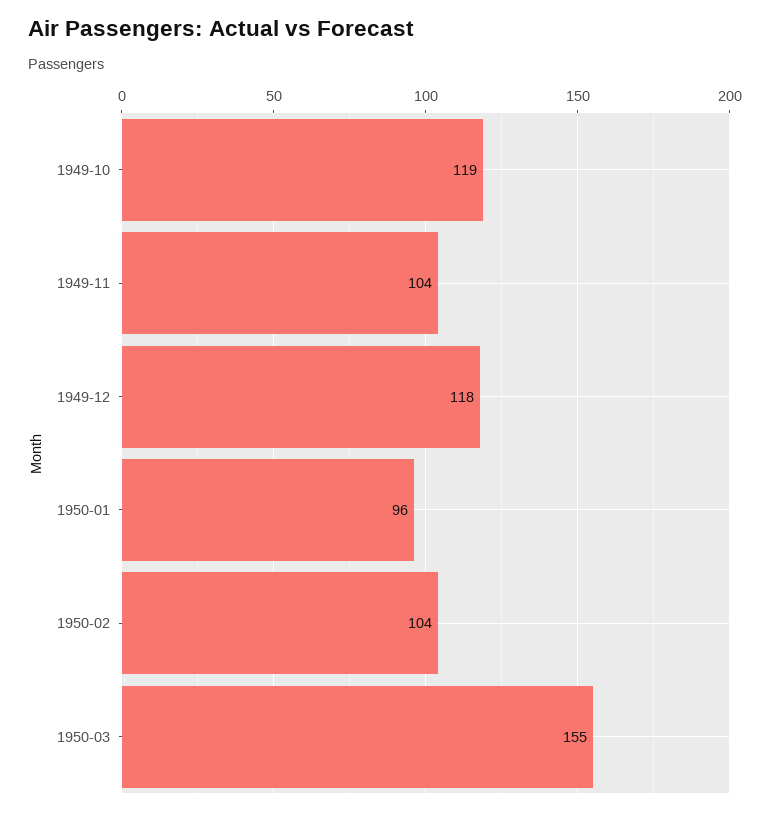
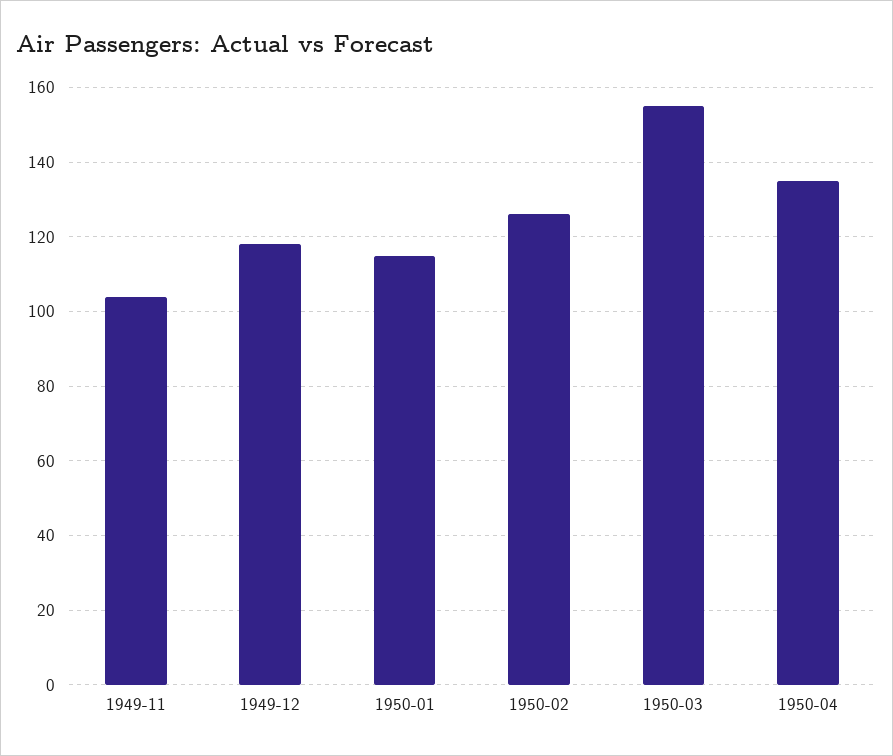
1949-10: 119 -> none
1950-01: 96 -> 115
1950-02: 104 -> 125
1950-04: none -> 135

